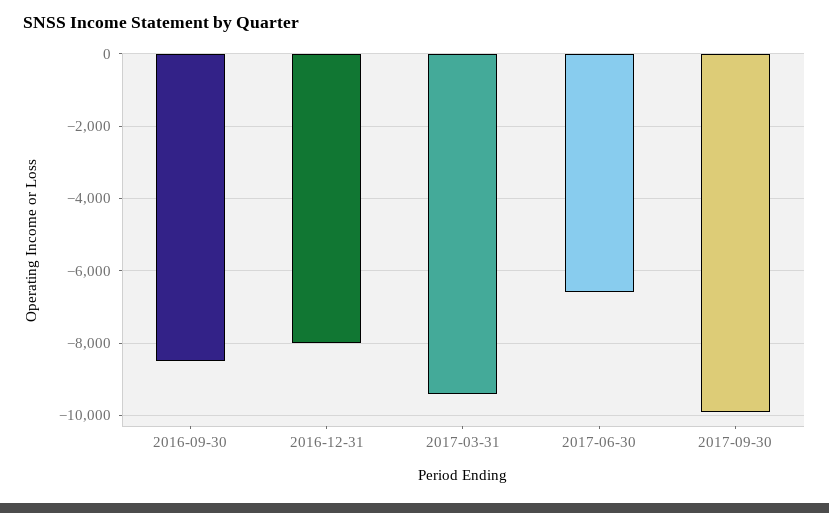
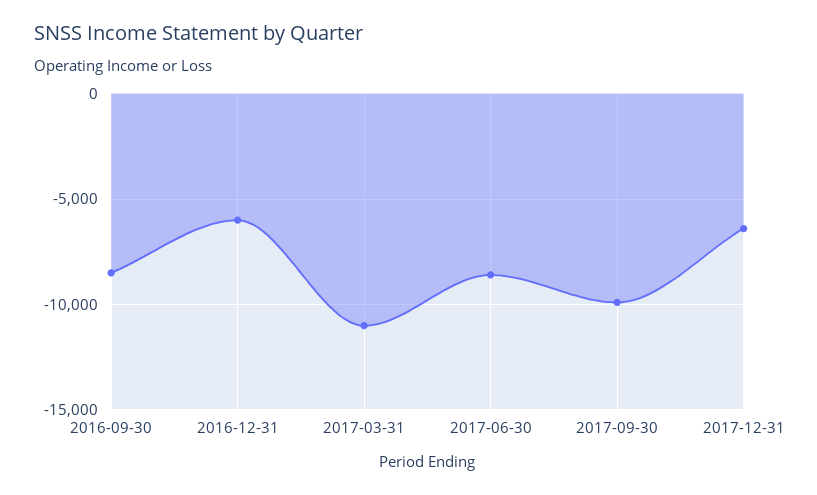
2016-12-31: -8000 -> -6000
2017-03-31: -9400 -> -11000
2017-06-30: -6600 -> -8500
2017-12-31: none -> -6500

